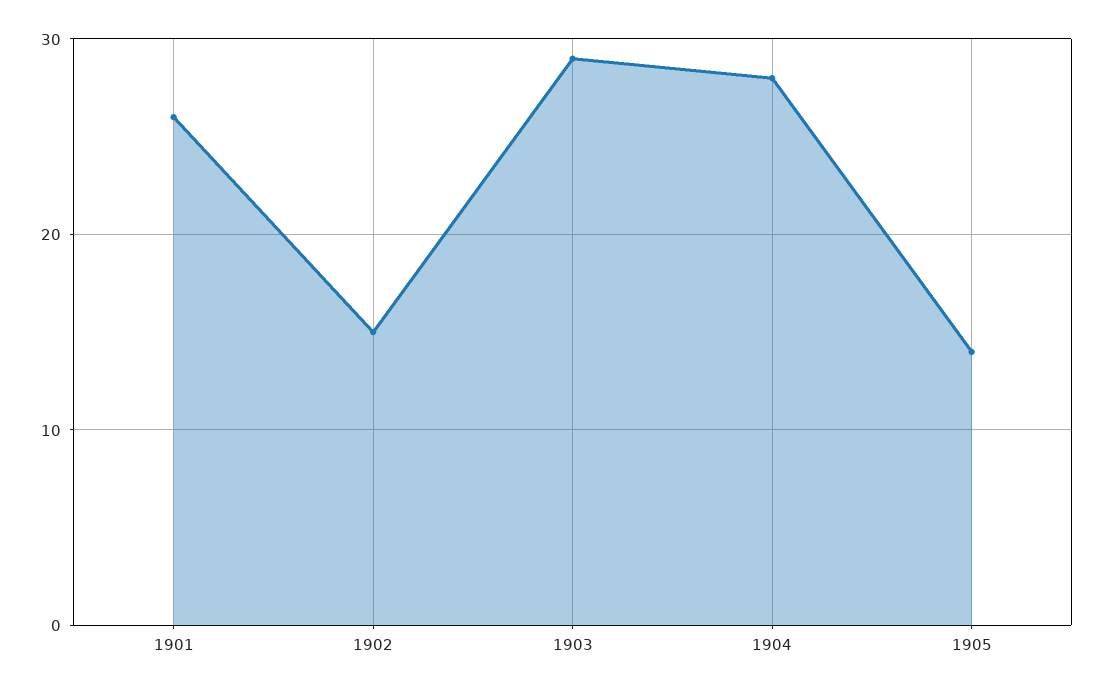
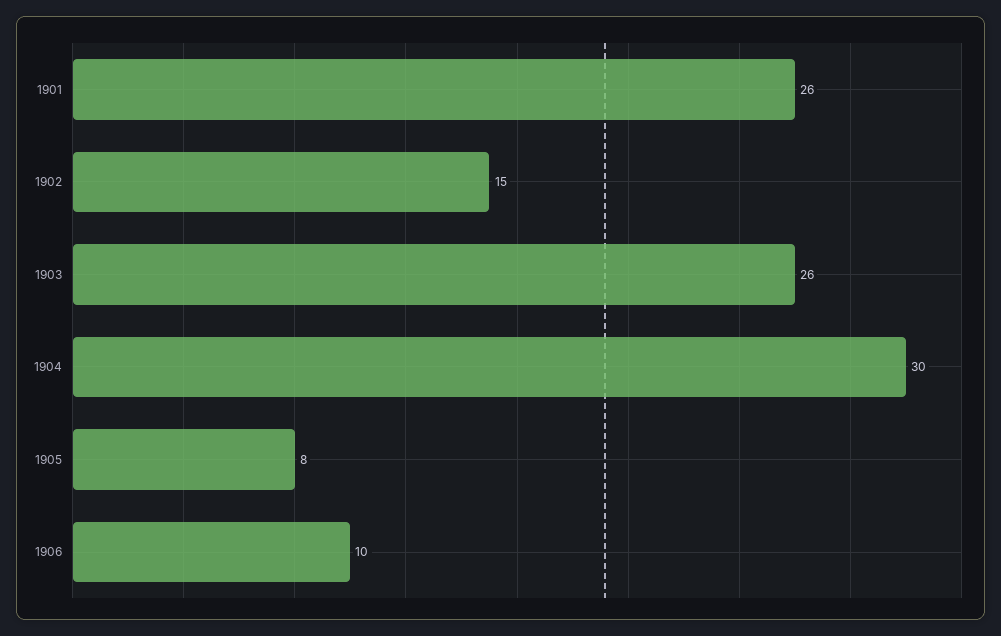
1903: 29 -> 26
1904: 28 -> 30
1905: 14 -> 8
1906: none -> 10

